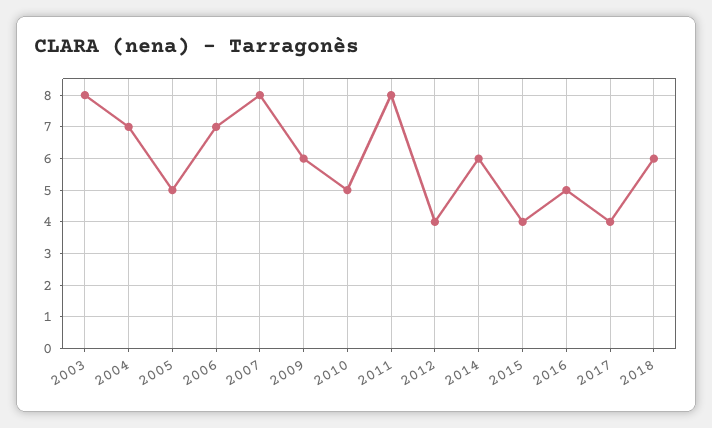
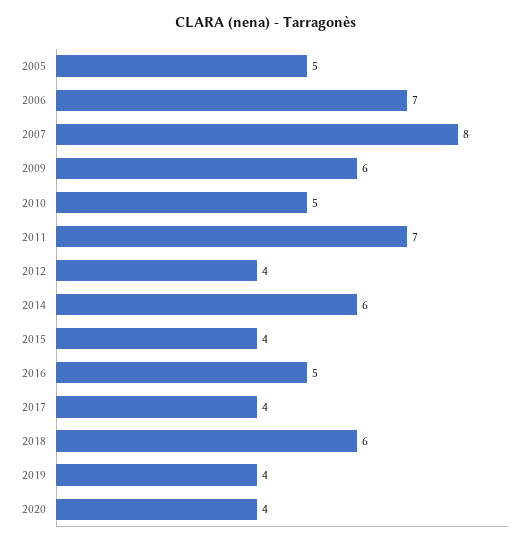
2003: 8 -> none
2004: 7 -> none
2011: 8 -> 7
2019: none -> 4
2020: none -> 4

